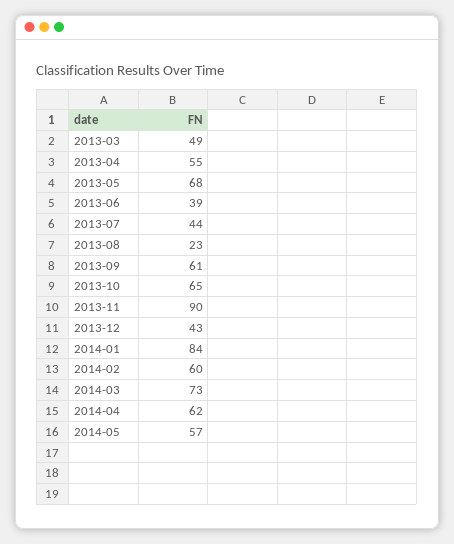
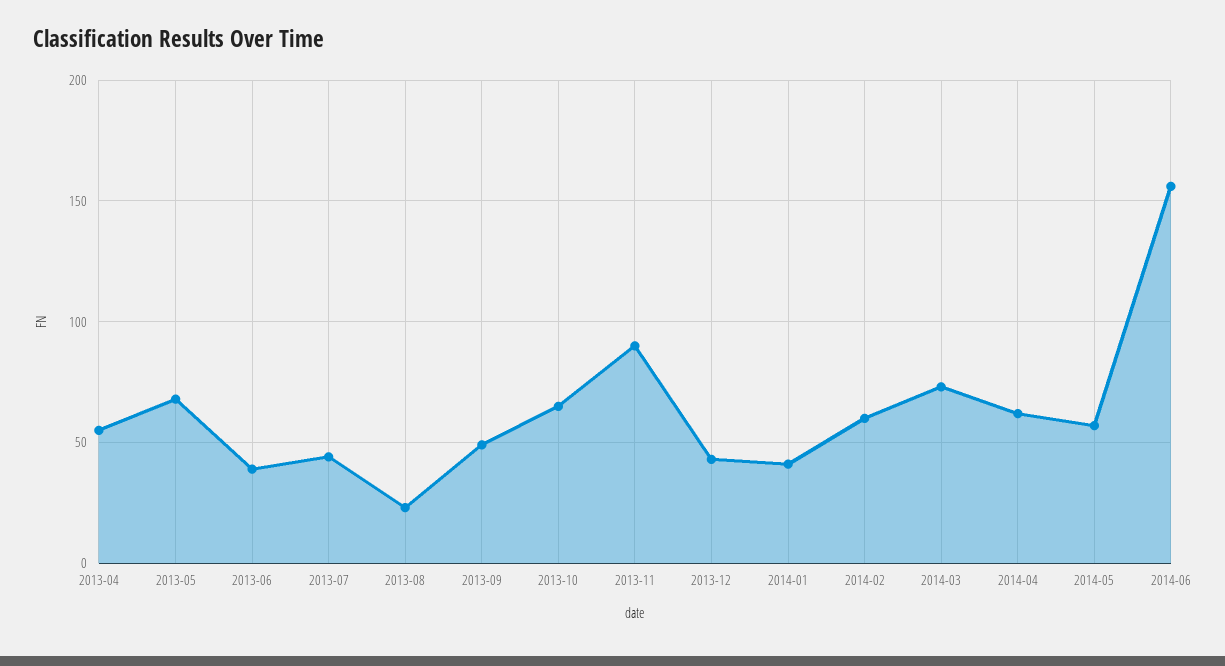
2013-03: 49 -> none
2013-09: 61 -> 50
2014-01: 84 -> 40
2014-06: none -> 155

